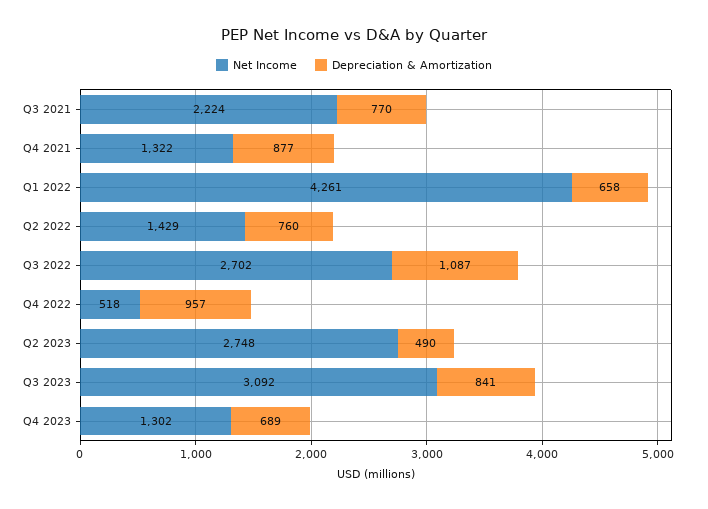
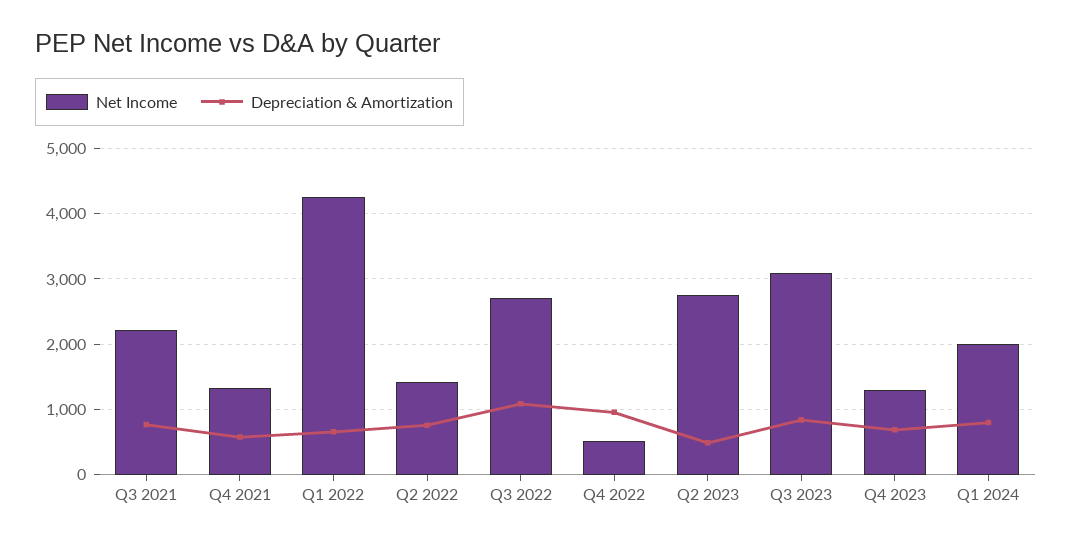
Depreciation & Amortization, Q4 2021: 877 -> 600
Net Income, Q1 2024: none -> 2000
Depreciation & Amortization, Q1 2024: none -> 800

